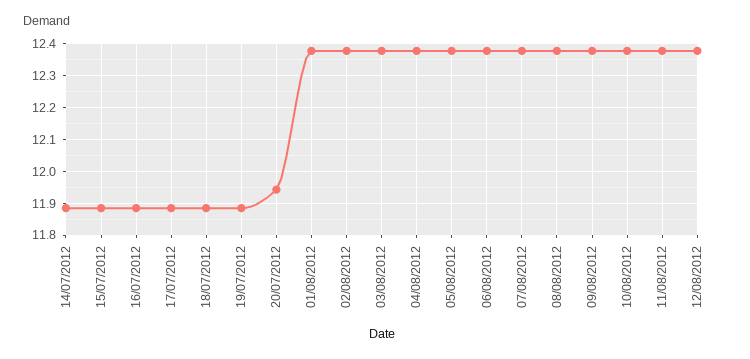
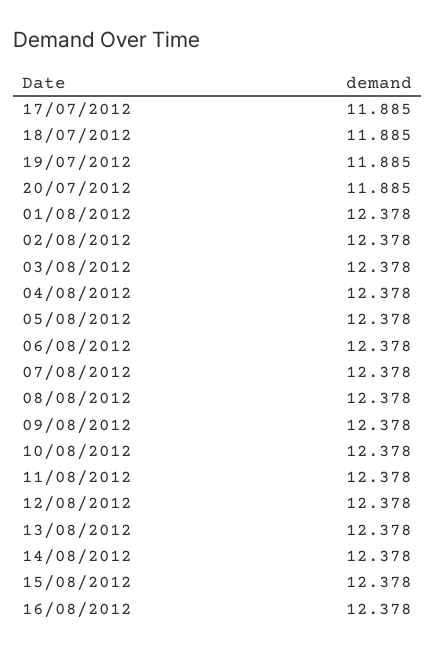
14/07/2012: 11.88 -> none
15/07/2012: 11.88 -> none
16/07/2012: 11.88 -> none
20/07/2012: 11.94 -> 11.885
13/08/2012: none -> 12.378
14/08/2012: none -> 12.378
15/08/2012: none -> 12.378
16/08/2012: none -> 12.378

